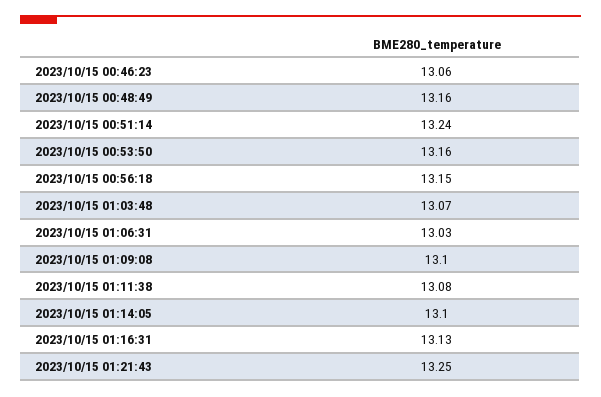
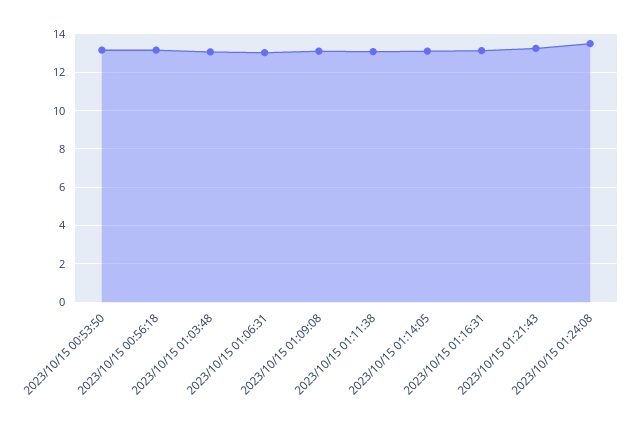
2023/10/15 00:46:23: 13.06 -> none
2023/10/15 00:48:49: 13.16 -> none
2023/10/15 00:51:14: 13.24 -> none
2023/10/15 01:24:08: none -> 13.5

